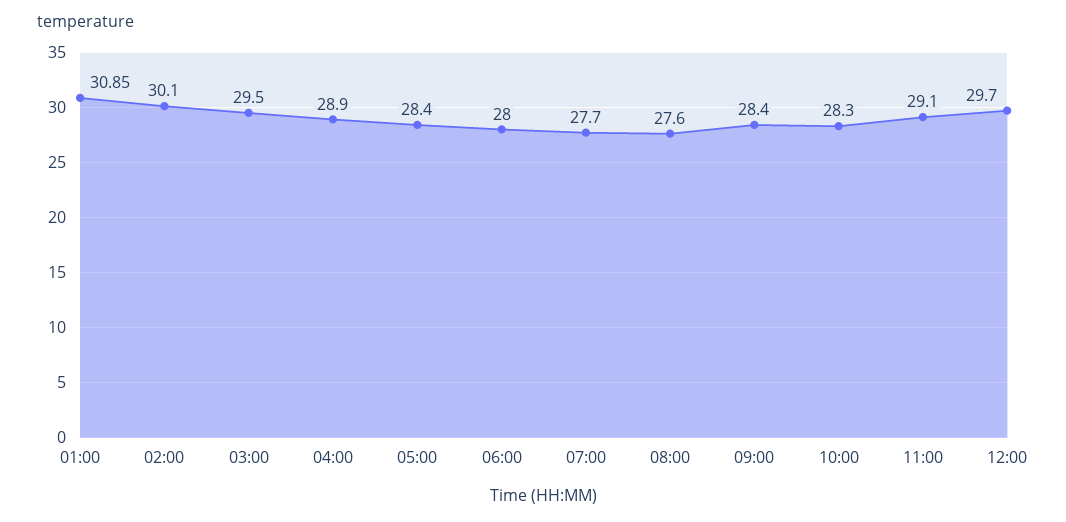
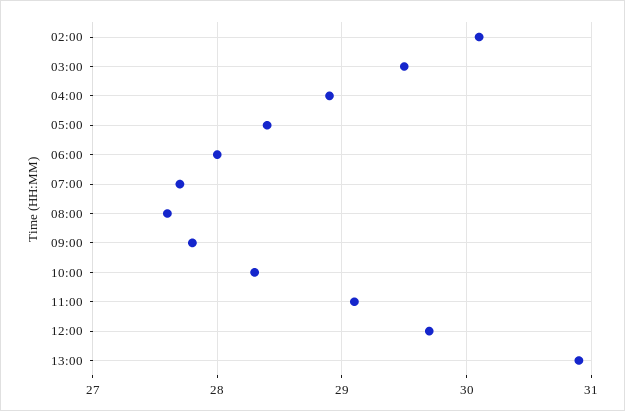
01:00: 30.85 -> none
09:00: 28.4 -> 27.8
13:00: none -> 30.9

